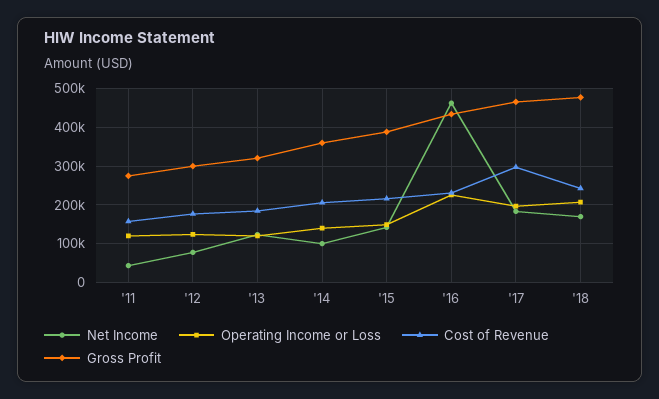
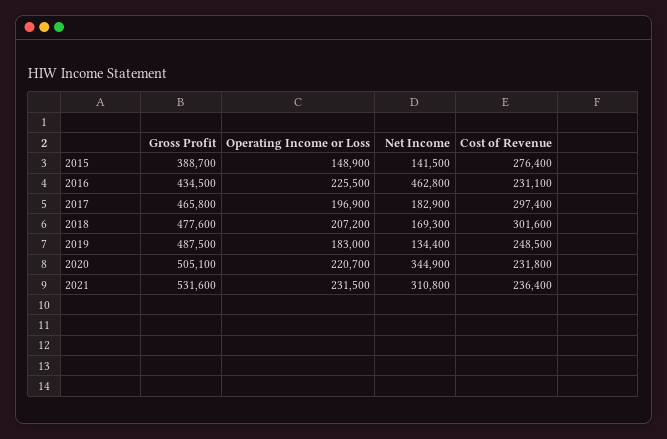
Net Income, '11: 40000 -> none
Operating Income or Loss, '11: 120000 -> none
Cost of Revenue, '11: 160000 -> none
Gross Profit, '11: 280000 -> none
Net Income, '12: 80000 -> none
Operating Income or Loss, '12: 120000 -> none
Cost of Revenue, '12: 180000 -> none
Gross Profit, '12: 300000 -> none
Net Income, '13: 120000 -> none
Operating Income or Loss, '13: 120000 -> none
Cost of Revenue, '13: 180000 -> none
Gross Profit, '13: 320000 -> none
Net Income, '14: 100000 -> none
Operating Income or Loss, '14: 140000 -> none
Cost of Revenue, '14: 200000 -> none
Gross Profit, '14: 360000 -> none
Cost of Revenue, '15: 220000 -> 276400
Cost of Revenue, '18: 240000 -> 301600
Gross Profit, 2019: none -> 487500
Operating Income or Loss, 2019: none -> 183000
Net Income, 2019: none -> 134400
Cost of Revenue, 2019: none -> 248500
Gross Profit, 2020: none -> 505100
Operating Income or Loss, 2020: none -> 220700
Net Income, 2020: none -> 344900
Cost of Revenue, 2020: none -> 231800
Gross Profit, 2021: none -> 531600
Operating Income or Loss, 2021: none -> 231500
Net Income, 2021: none -> 310800
Cost of Revenue, 2021: none -> 236400

